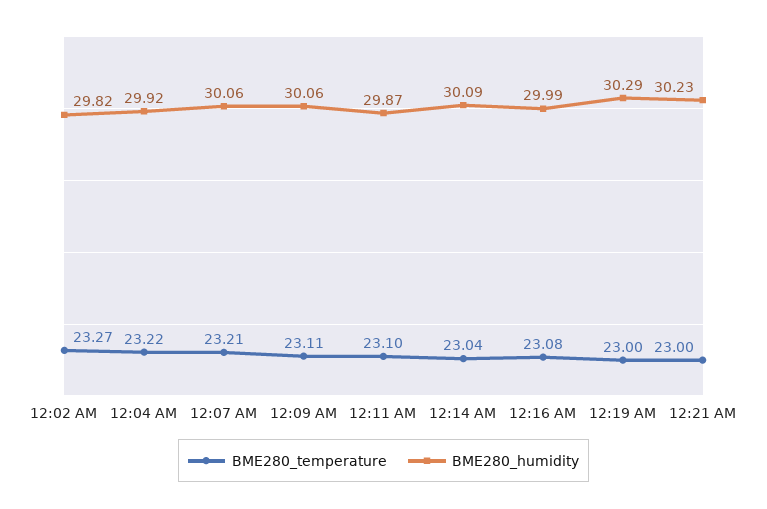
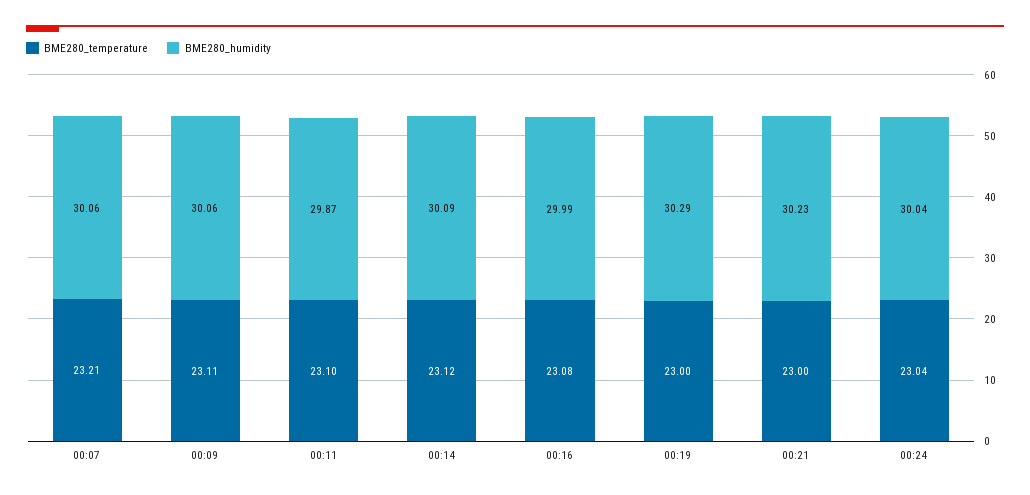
BME280_temperature, 12:02 AM: 23.27 -> none
BME280_humidity, 12:02 AM: 29.82 -> none
BME280_temperature, 12:04 AM: 23.22 -> none
BME280_humidity, 12:04 AM: 29.92 -> none
BME280_temperature, 12:14 AM: 23.04 -> 23.12
BME280_temperature, 00:24: none -> 23.04
BME280_humidity, 00:24: none -> 30.04

